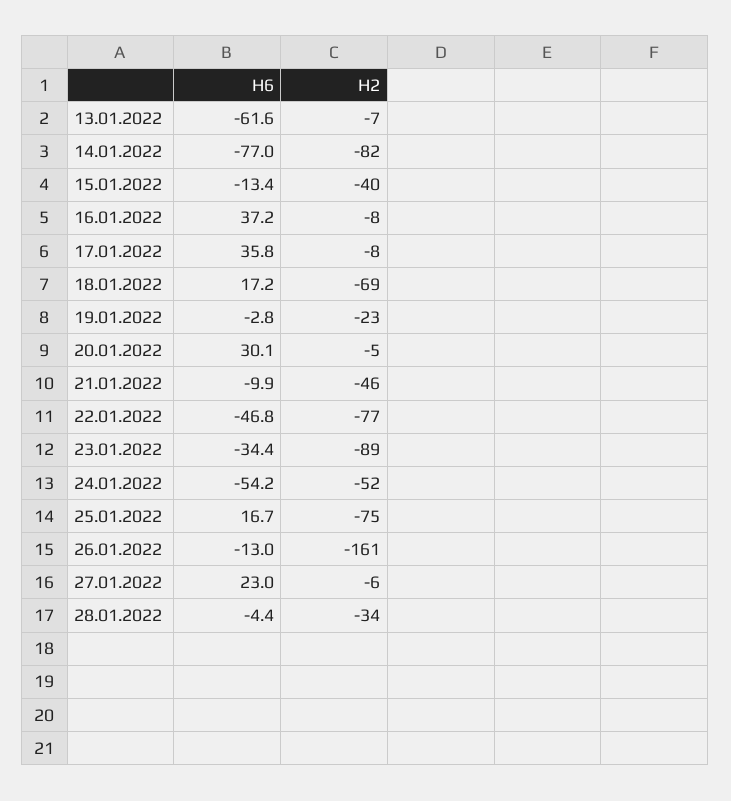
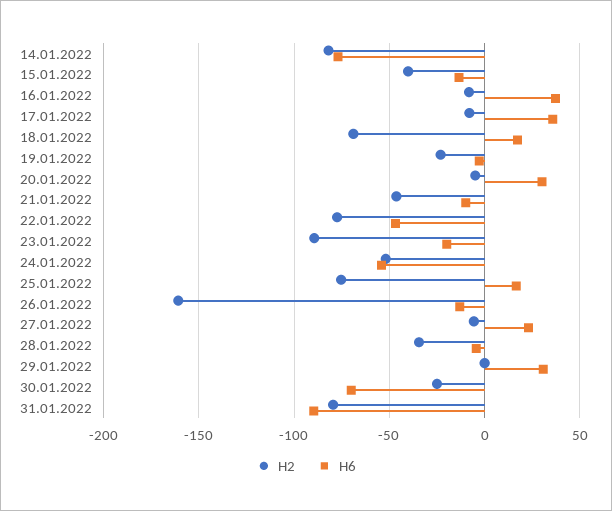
H6, 13.01.2022: -61.6 -> none
H2, 13.01.2022: -7 -> none
H6, 23.01.2022: -34.4 -> -20
H2, 29.01.2022: none -> 0
H6, 29.01.2022: none -> 30
H2, 30.01.2022: none -> -25
H6, 30.01.2022: none -> -70
H2, 31.01.2022: none -> -80
H6, 31.01.2022: none -> -90

